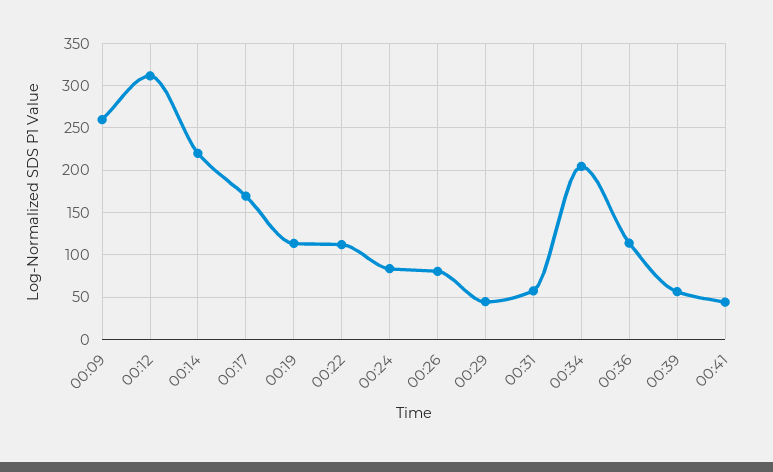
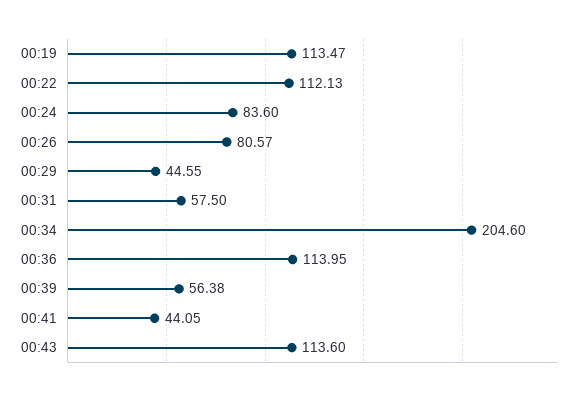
00:09: 260 -> none
00:12: 310 -> none
00:14: 220 -> none
00:17: 170 -> none
00:43: none -> 113.6

